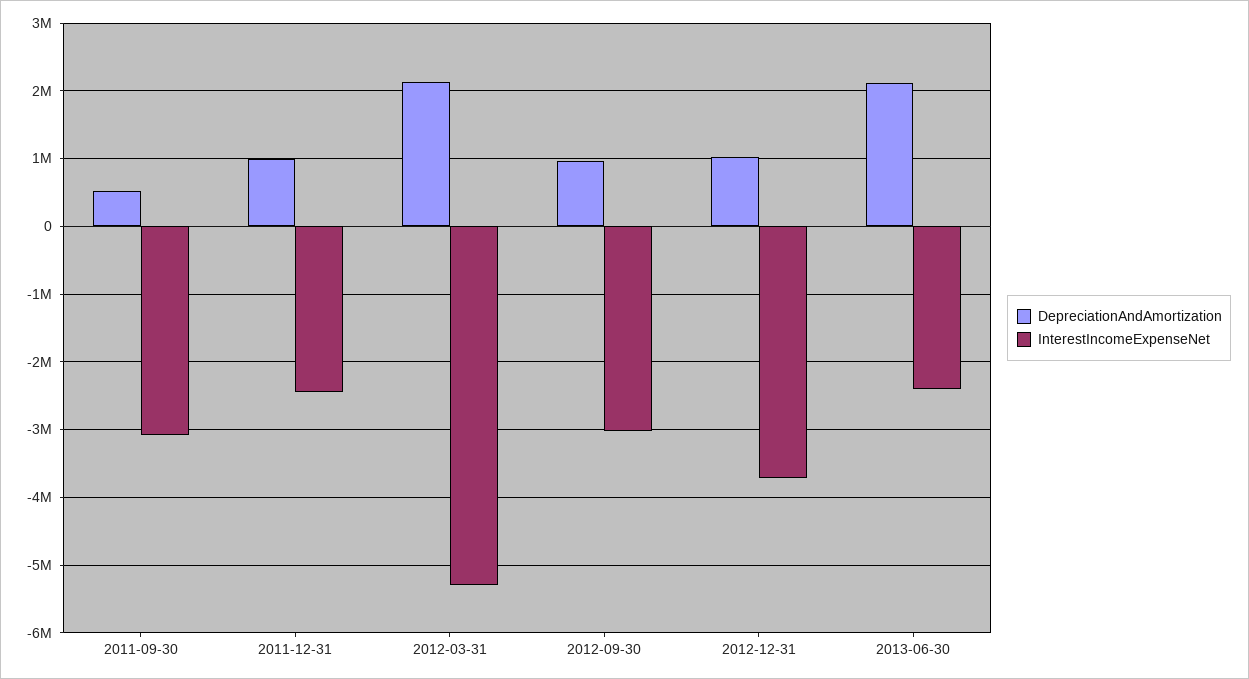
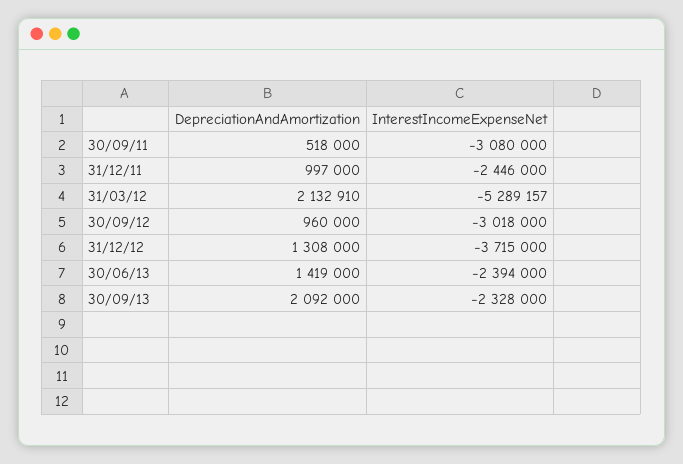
DepreciationAndAmortization, 2012-12-31: 1000000 -> 1308000
DepreciationAndAmortization, 2013-06-30: 2100000 -> 1419000
DepreciationAndAmortization, 30/09/13: none -> 2092000
InterestIncomeExpenseNet, 30/09/13: none -> -2328000

